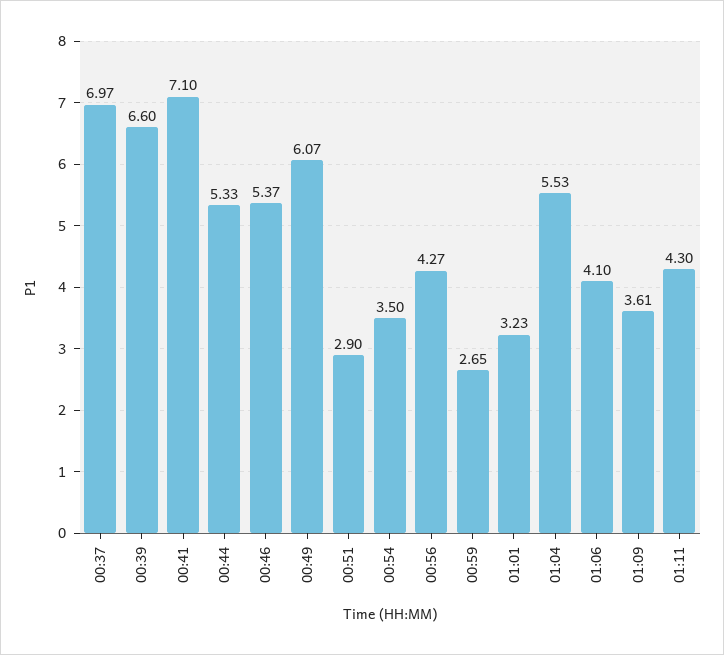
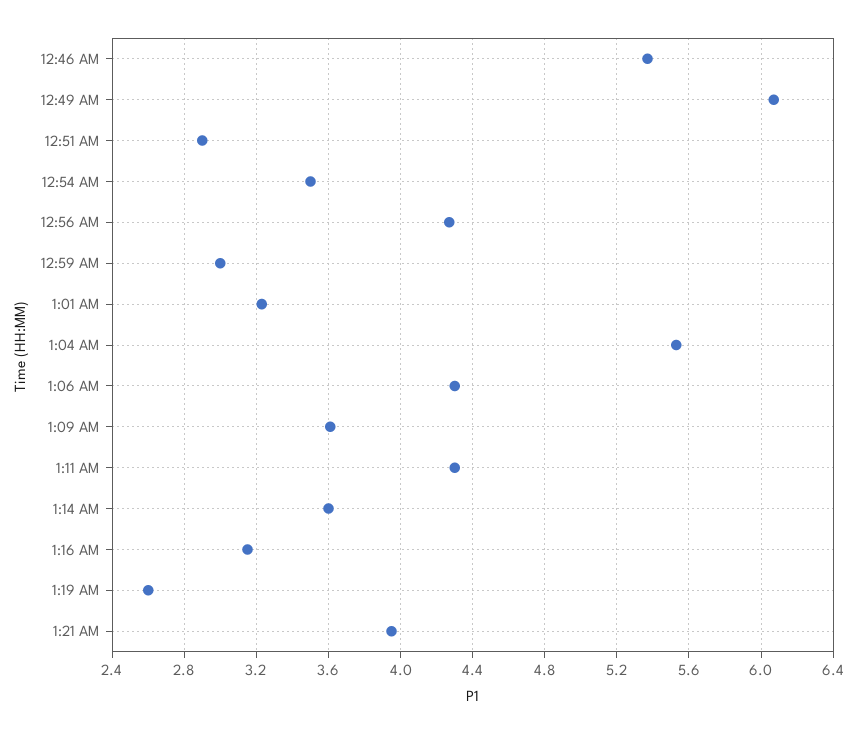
00:37: 6.97 -> none
00:39: 6.6 -> none
00:41: 7.1 -> none
00:44: 5.33 -> none
00:59: 2.65 -> 3
01:06: 4.1 -> 4.3
1:14 AM: none -> 3.6
1:16 AM: none -> 3.15
1:19 AM: none -> 2.6
1:21 AM: none -> 3.95

